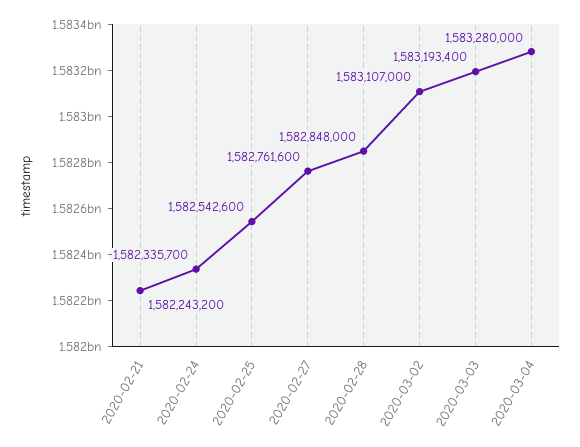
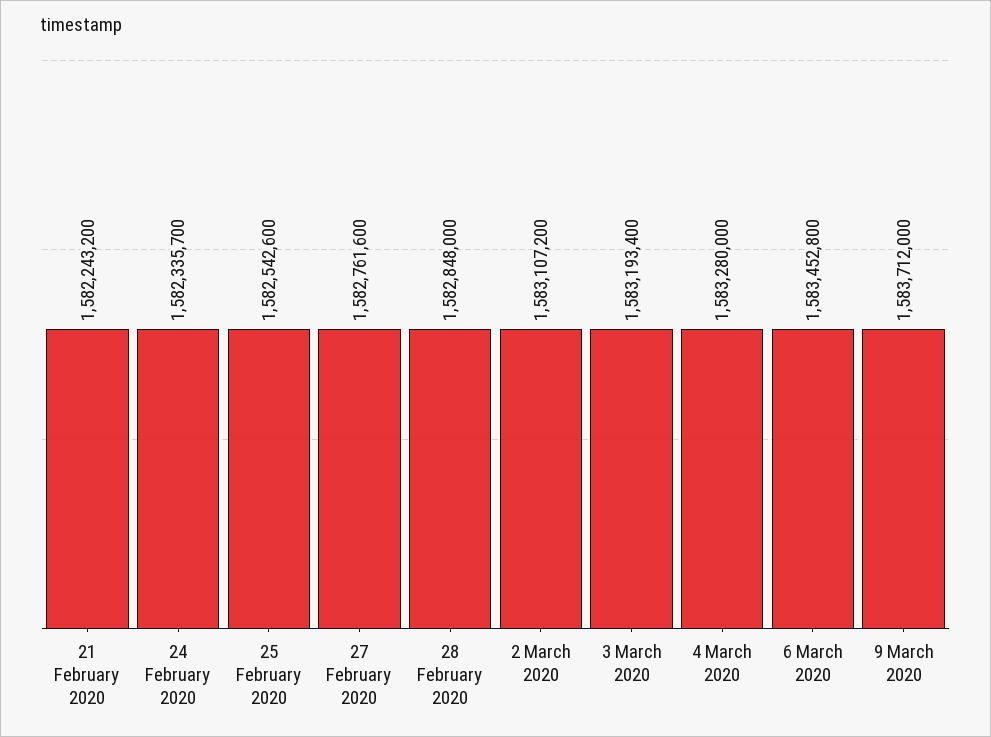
2020-03-02: 1583107000 -> 1583107200
6 March 2020: none -> 1583452800
9 March 2020: none -> 1583712000

